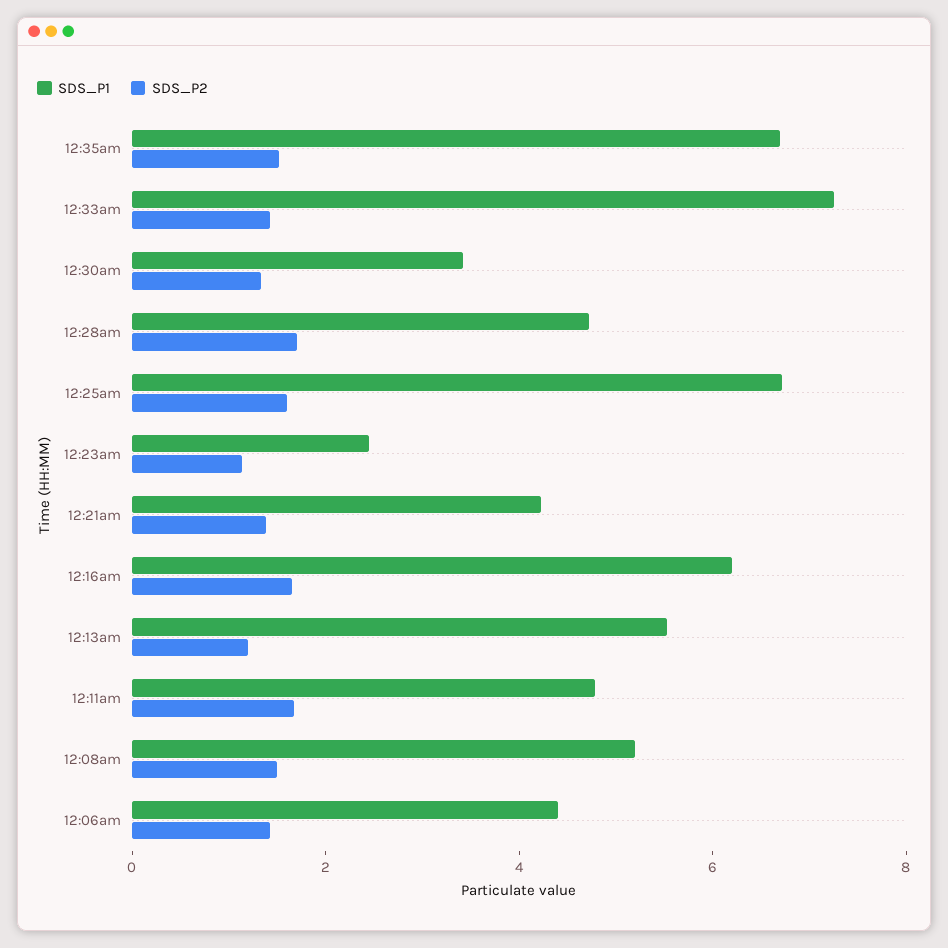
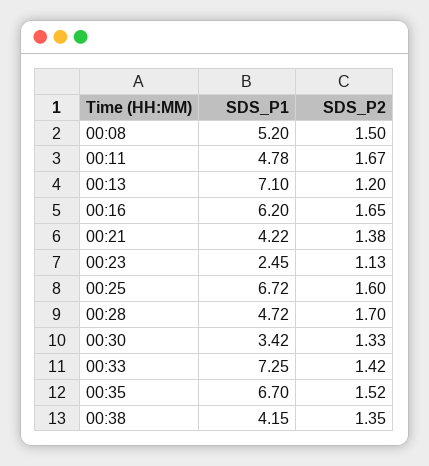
SDS_P1, 12:13am: 5.5 -> 7.1
SDS_P1, 12:06am: 4.5 -> none
SDS_P2, 12:06am: 1.5 -> none
SDS_P1, 00:38: none -> 4.15
SDS_P2, 00:38: none -> 1.35

